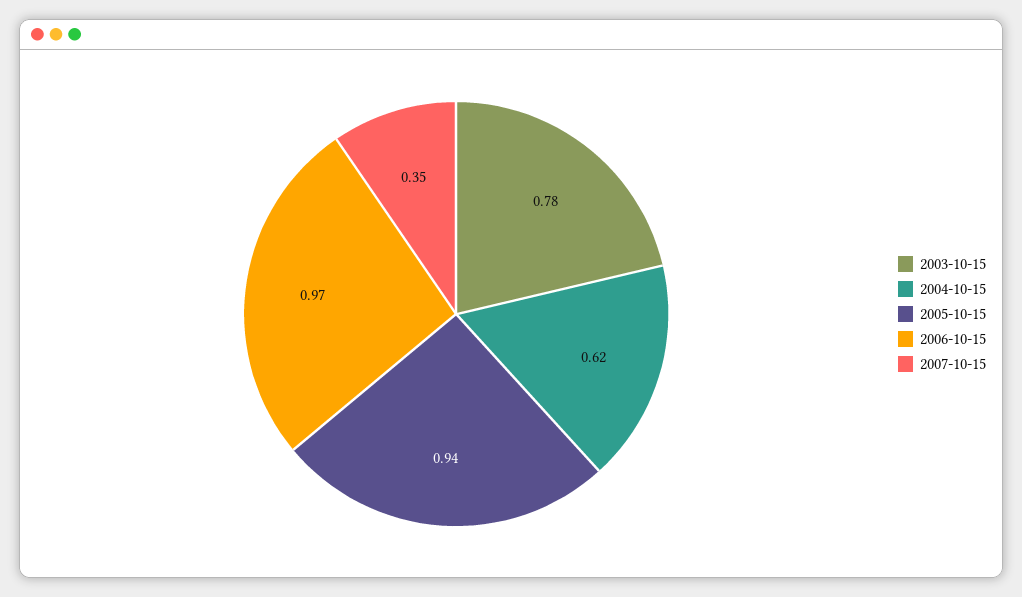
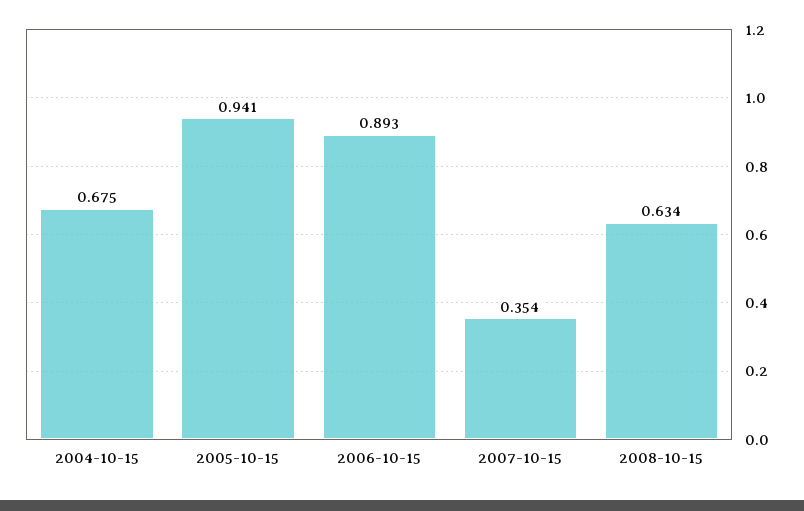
2003-10-15: 0.78 -> none
2004-10-15: 0.62 -> 0.675
2006-10-15: 0.97 -> 0.893
2008-10-15: none -> 0.634

